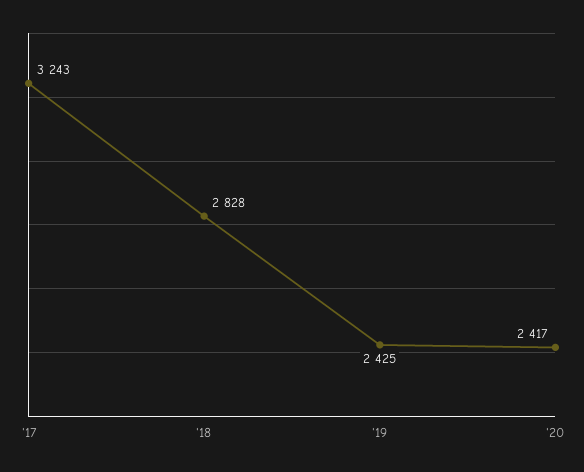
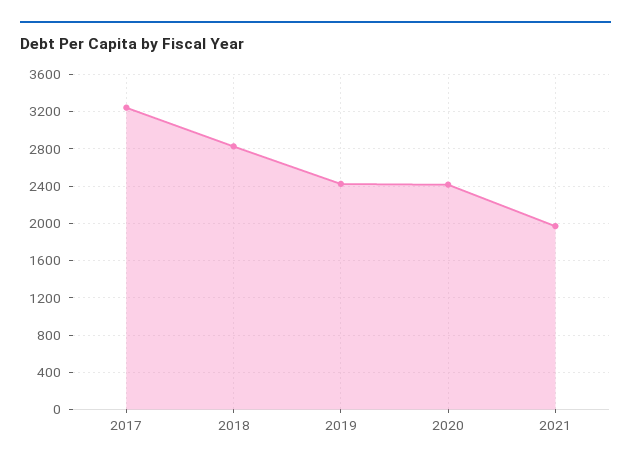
2021: none -> 2000

